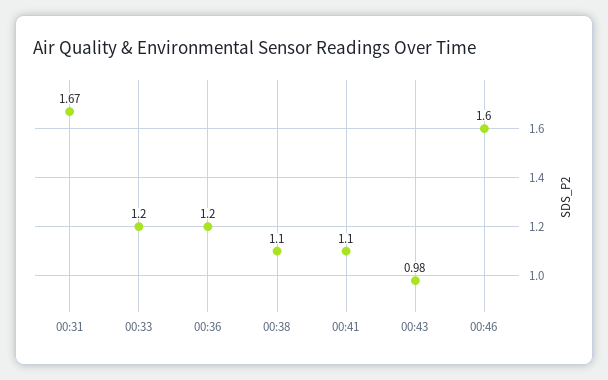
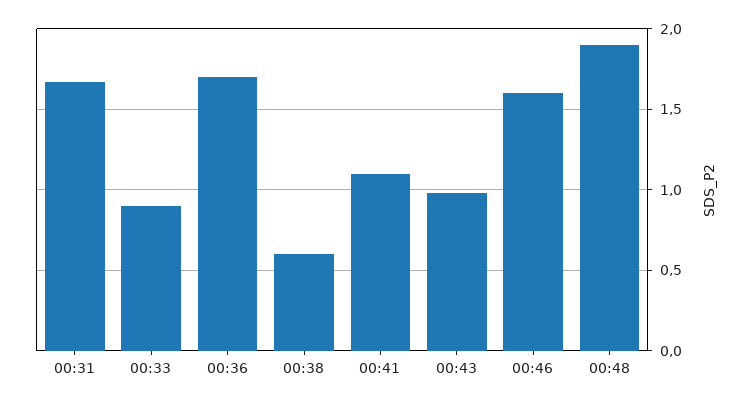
00:33: 1.2 -> 0.9
00:36: 1.2 -> 1.7
00:38: 1.1 -> 0.6
00:48: none -> 1.9

